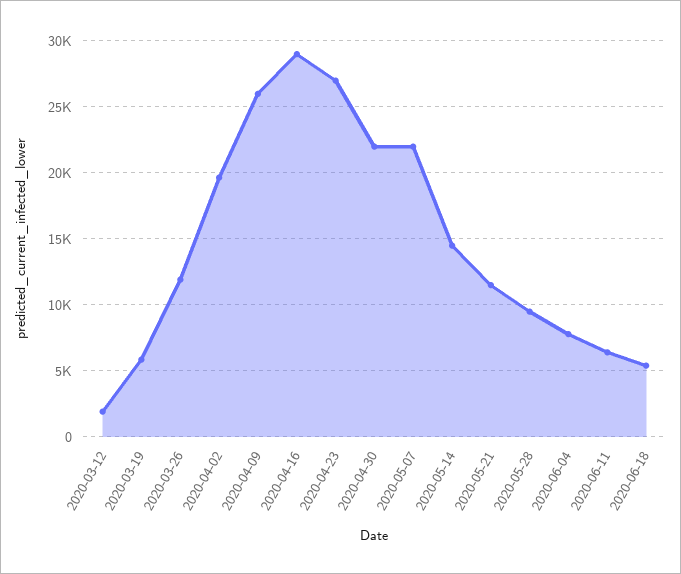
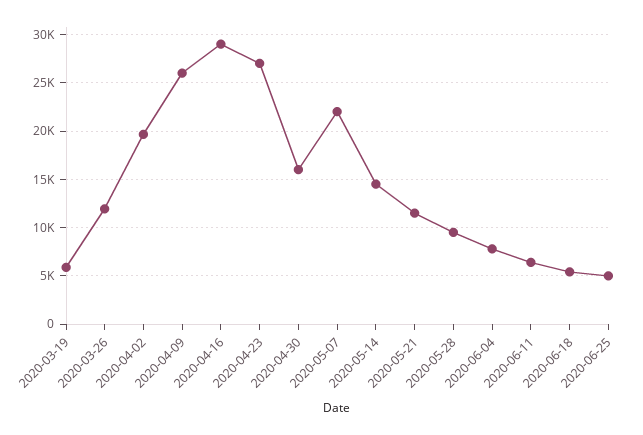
2020-03-12: 2000 -> none
2020-04-30: 22000 -> 16000
2020-06-25: none -> 5000

